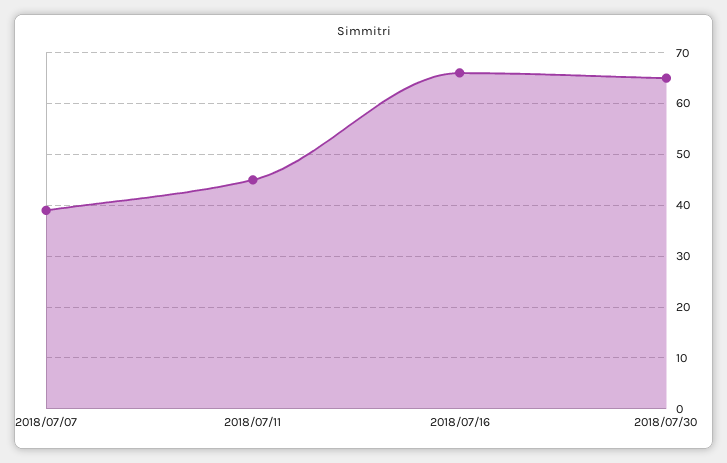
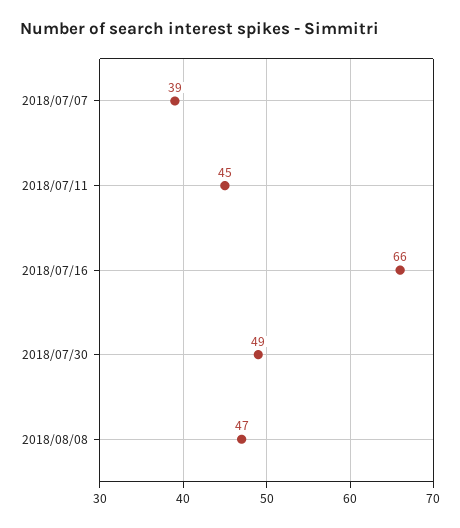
2018/07/30: 65 -> 49
2018/08/08: none -> 47

